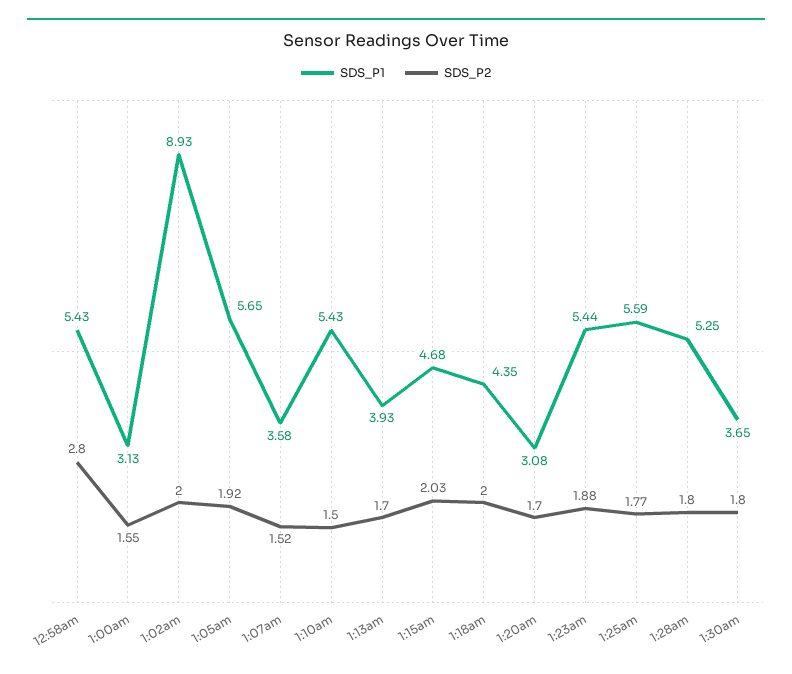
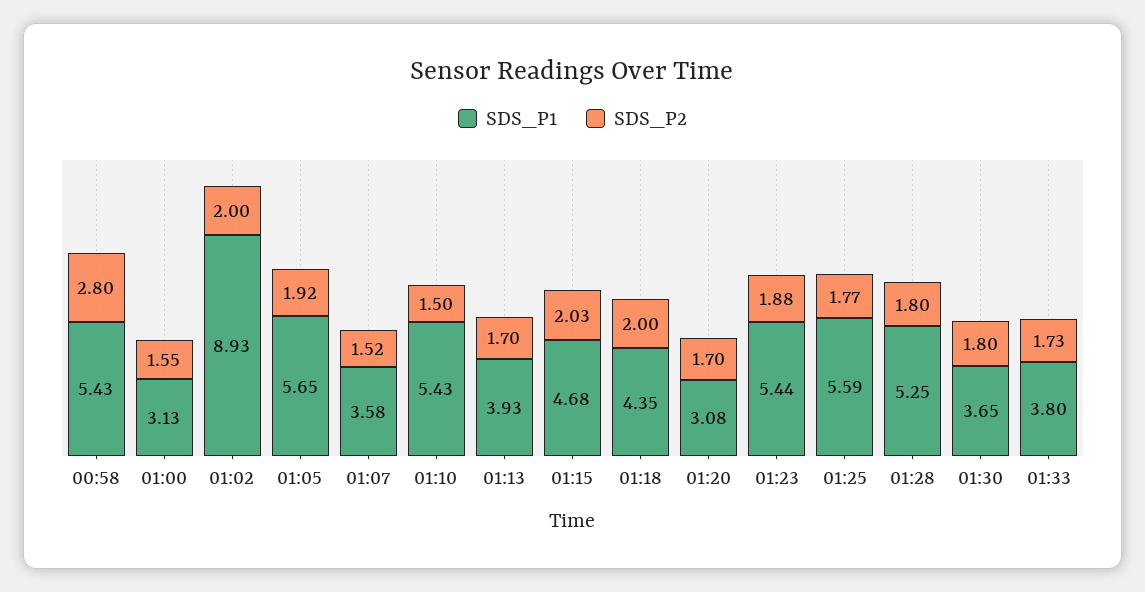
SDS_P1, 01:33: none -> 3.8
SDS_P2, 01:33: none -> 1.73

